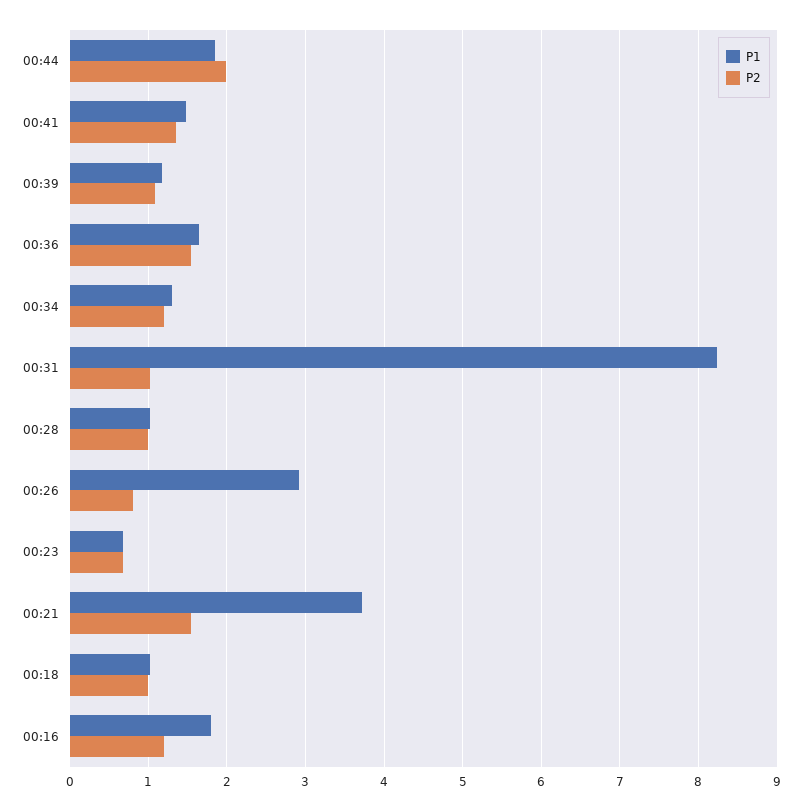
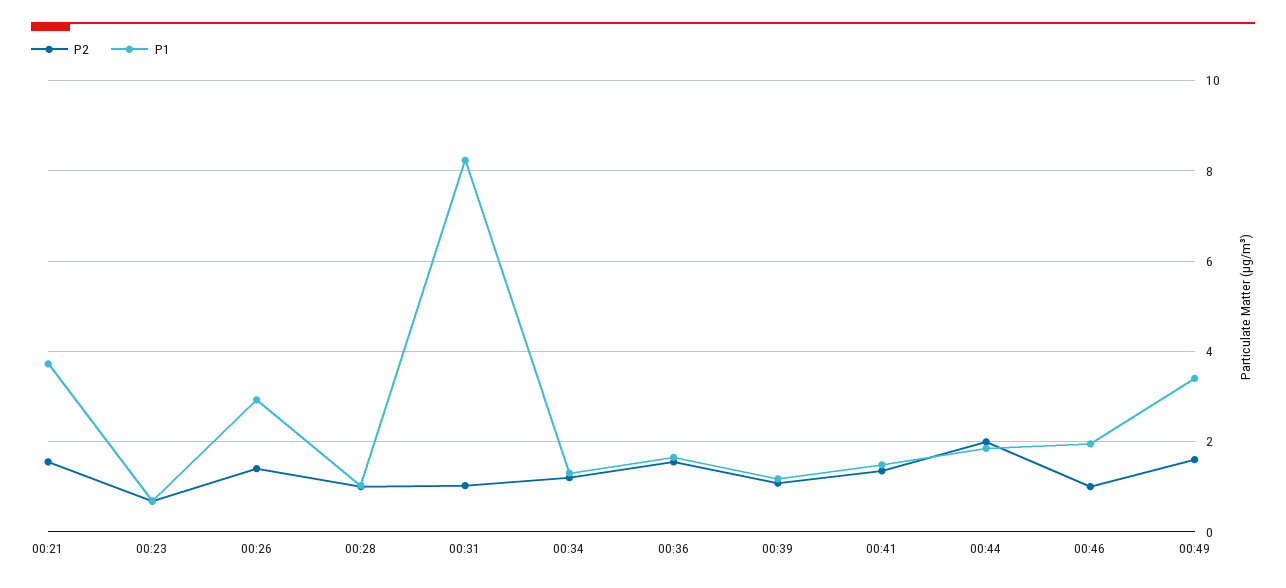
P2, 00:26: 0.8 -> 1.4
P1, 00:18: 1 -> none
P2, 00:18: 1 -> none
P1, 00:16: 1.8 -> none
P2, 00:16: 1.2 -> none
P2, 00:46: none -> 1
P1, 00:46: none -> 2
P2, 00:49: none -> 1.6
P1, 00:49: none -> 3.4

